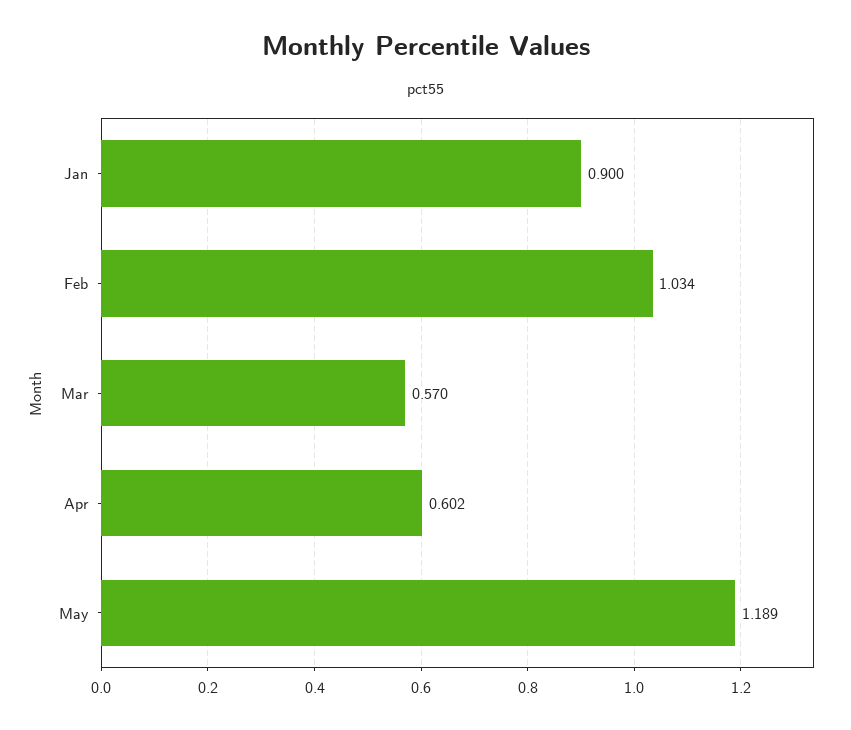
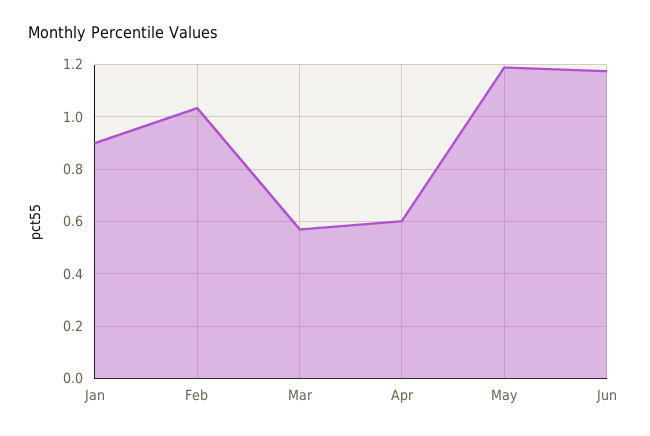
Jun: none -> 1.175

